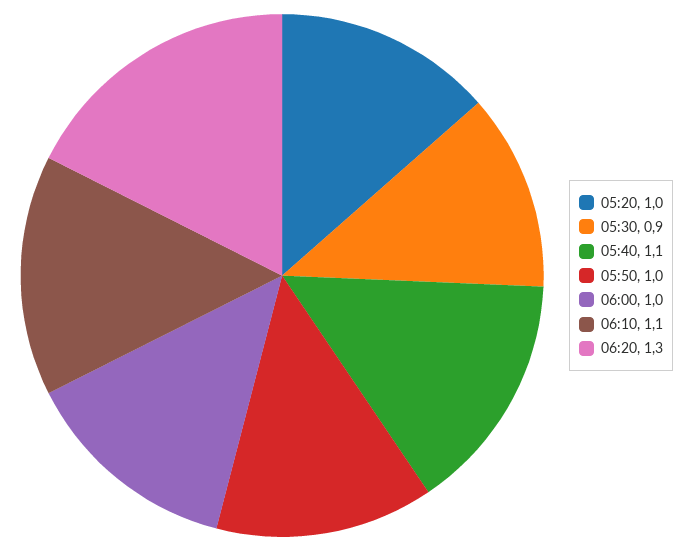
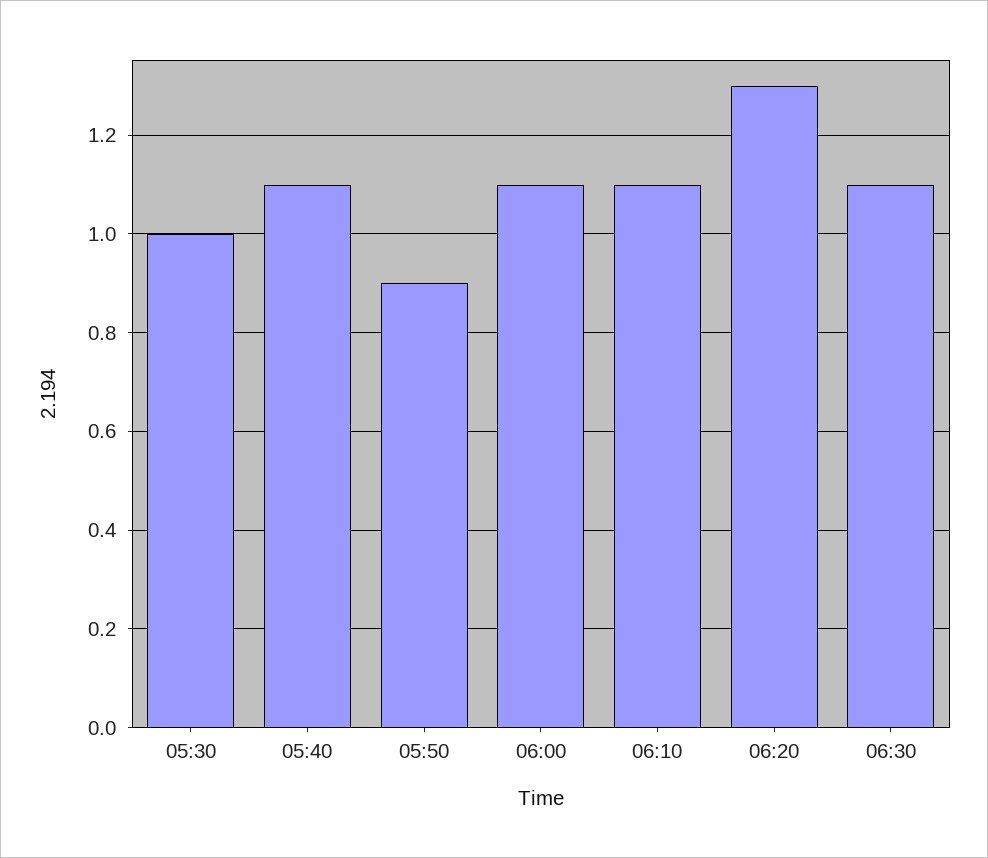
05:20: 1 -> none
05:30: 0.9 -> 1
05:50: 1 -> 0.9
06:00: 1 -> 1.1
06:30: none -> 1.1

